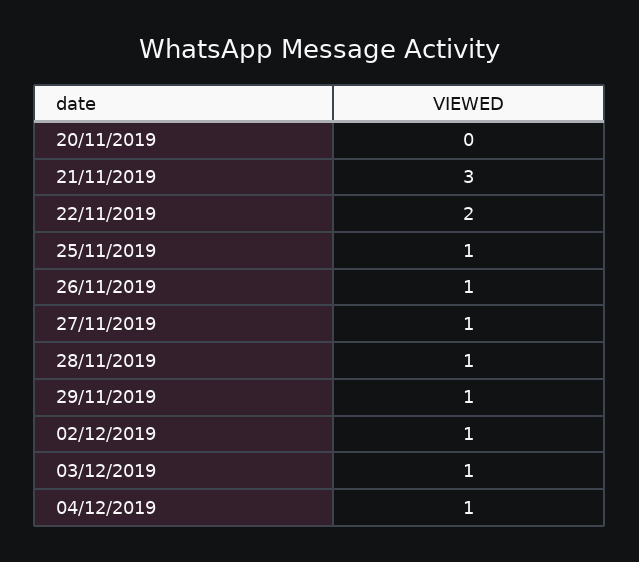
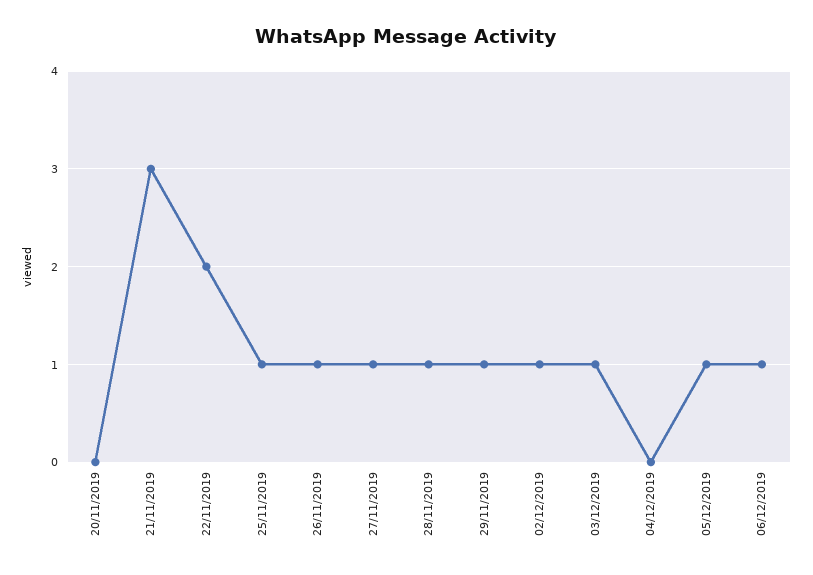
04/12/2019: 1 -> 0
05/12/2019: none -> 1
06/12/2019: none -> 1

